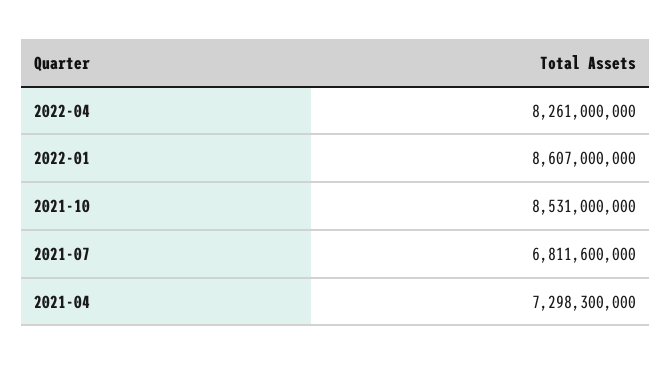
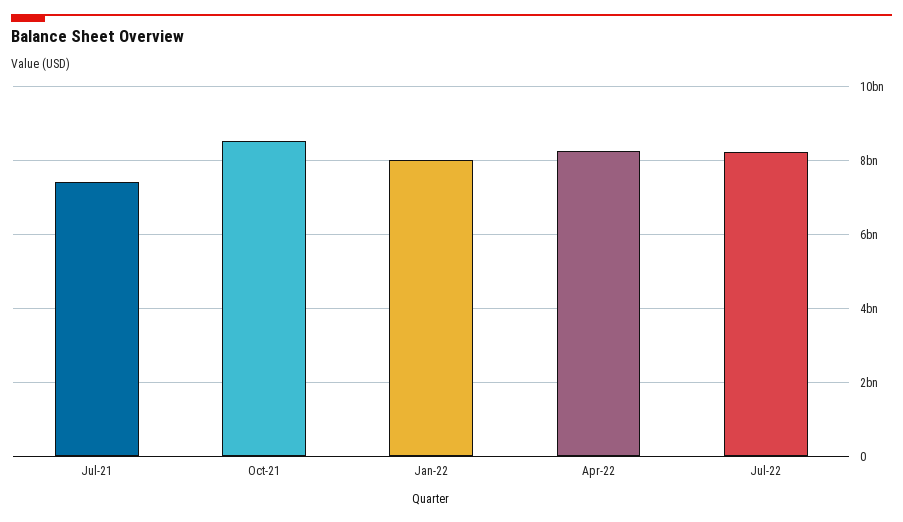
2022-01: 8607000000 -> 8000000000
2021-07: 6811600000 -> 7400000000
2021-04: 7298300000 -> none
Jul-22: none -> 8200000000

